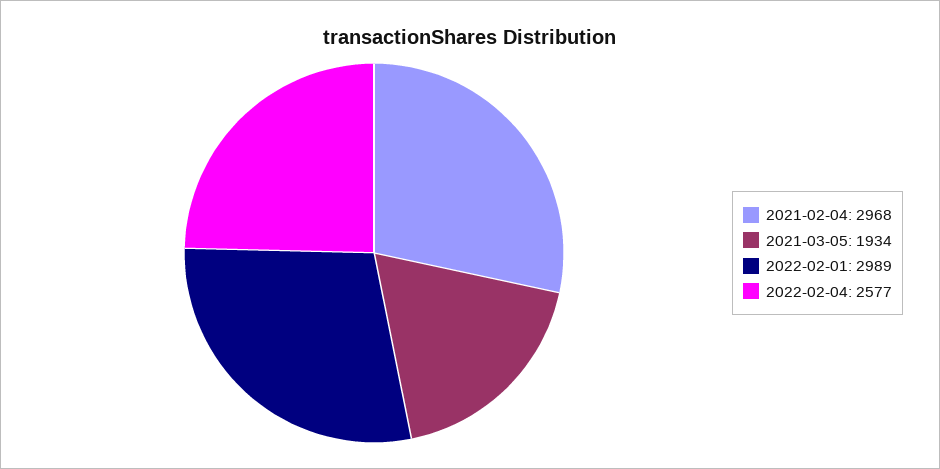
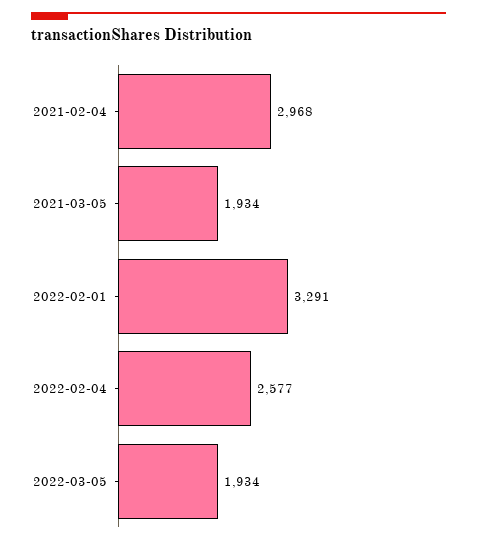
2022-02-01: 2989 -> 3291
2022-03-05: none -> 1934

